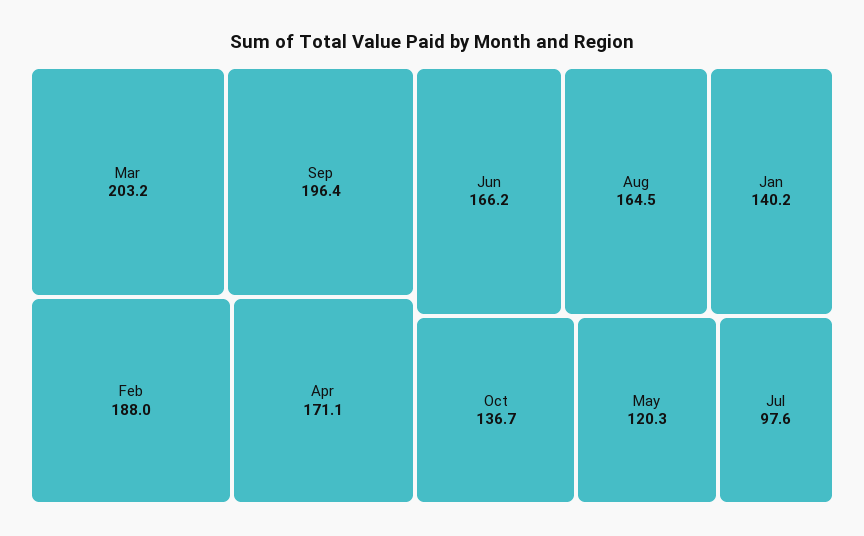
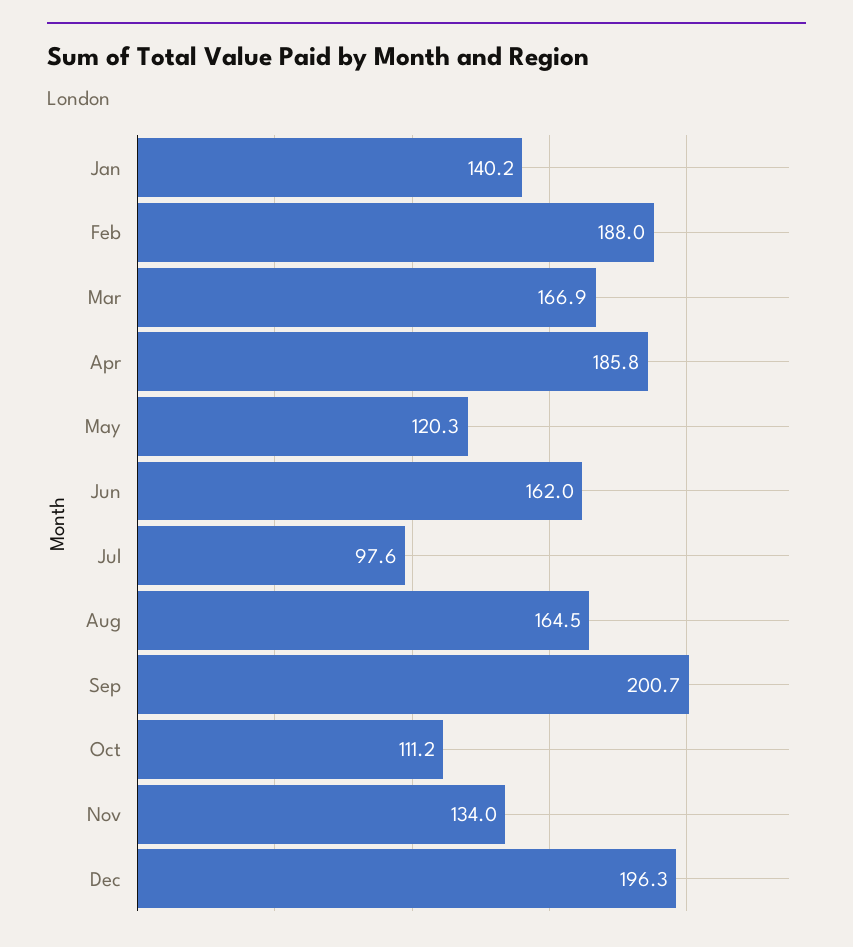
Mar: 203.2 -> 166.9
Sep: 196.4 -> 200.7
Apr: 171.1 -> 185.8
Jun: 166.2 -> 162
Oct: 136.7 -> 111.2
Nov: none -> 134
Dec: none -> 196.3

